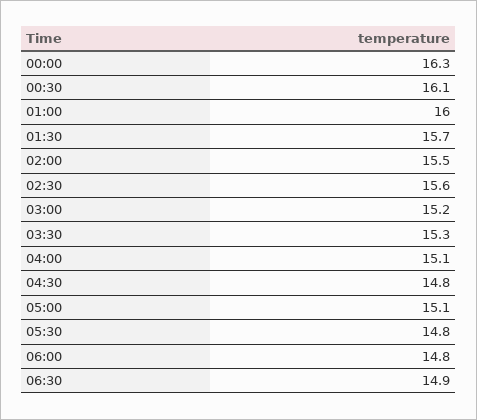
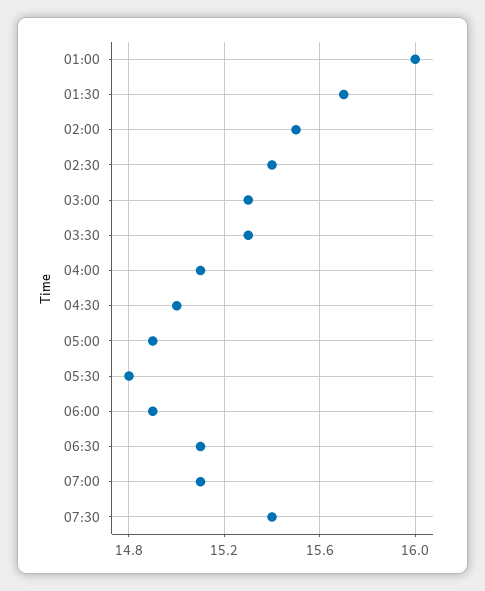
00:00: 16.3 -> none
00:30: 16.1 -> none
02:30: 15.6 -> 15.4
03:00: 15.2 -> 15.3
04:30: 14.8 -> 15
05:00: 15.1 -> 14.9
06:00: 14.8 -> 14.9
06:30: 14.9 -> 15.1
07:00: none -> 15.1
07:30: none -> 15.4

